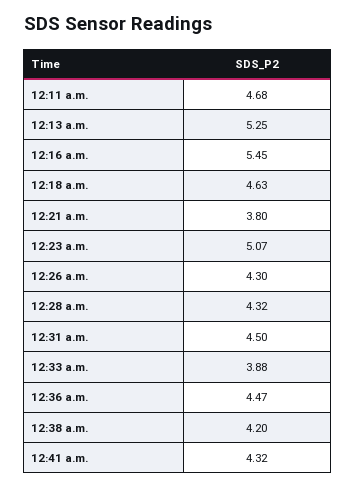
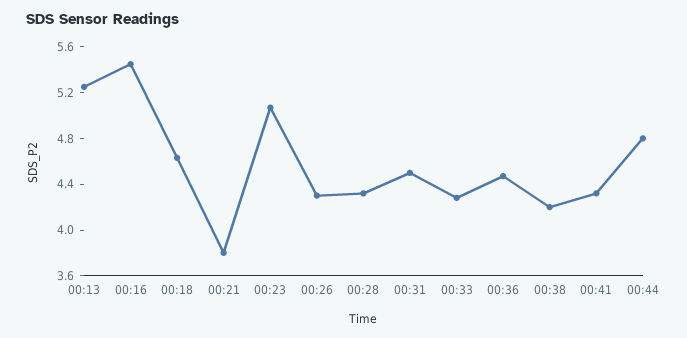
12:11 a.m.: 4.68 -> none
12:33 a.m.: 3.88 -> 4.3
00:44: none -> 4.8

